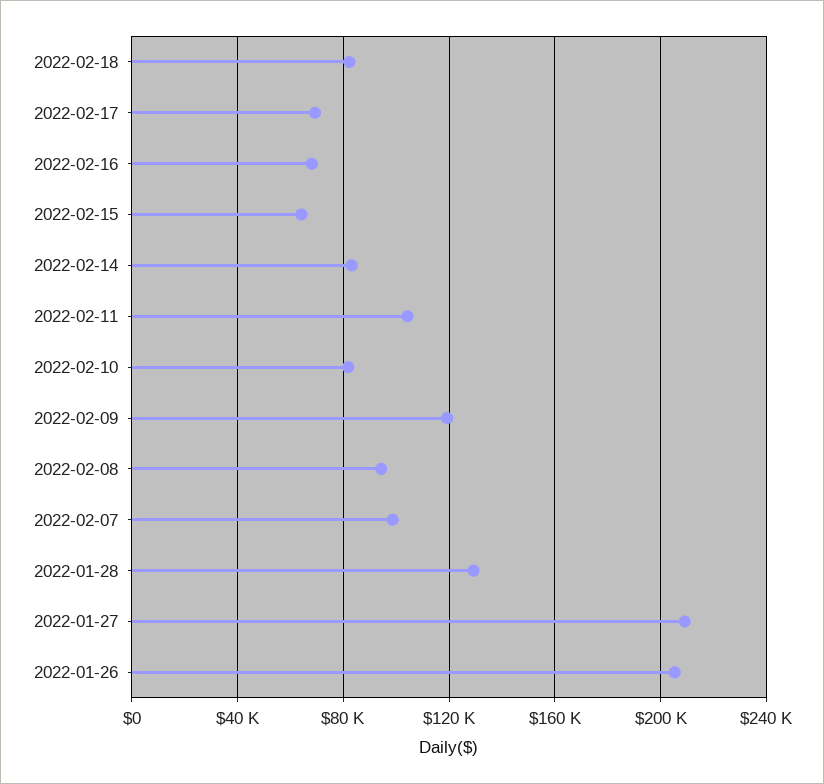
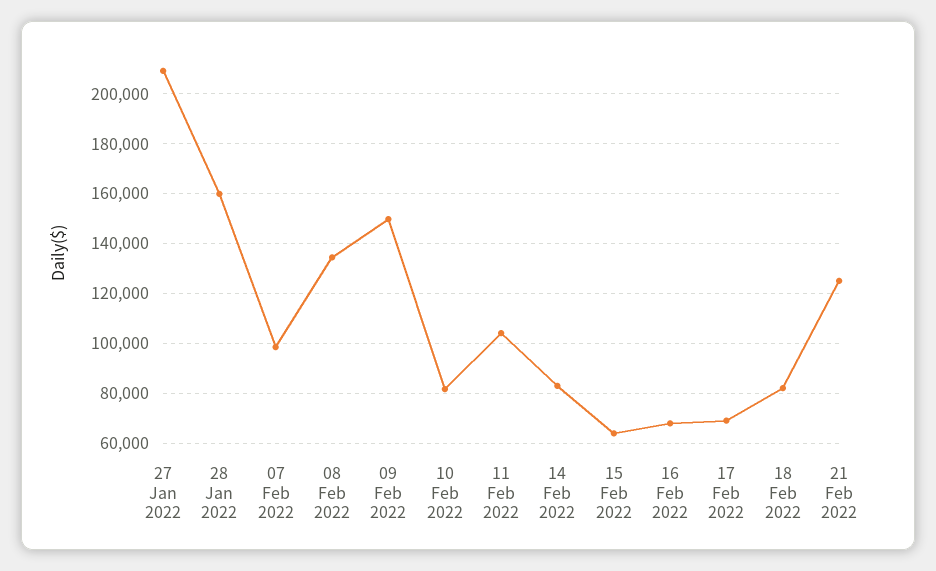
2022-02-09: 120000 -> 150000
2022-02-08: 95000 -> 135000
2022-01-28: 130000 -> 160000
2022-01-26: 205000 -> none
21 Feb 2022: none -> 125000

